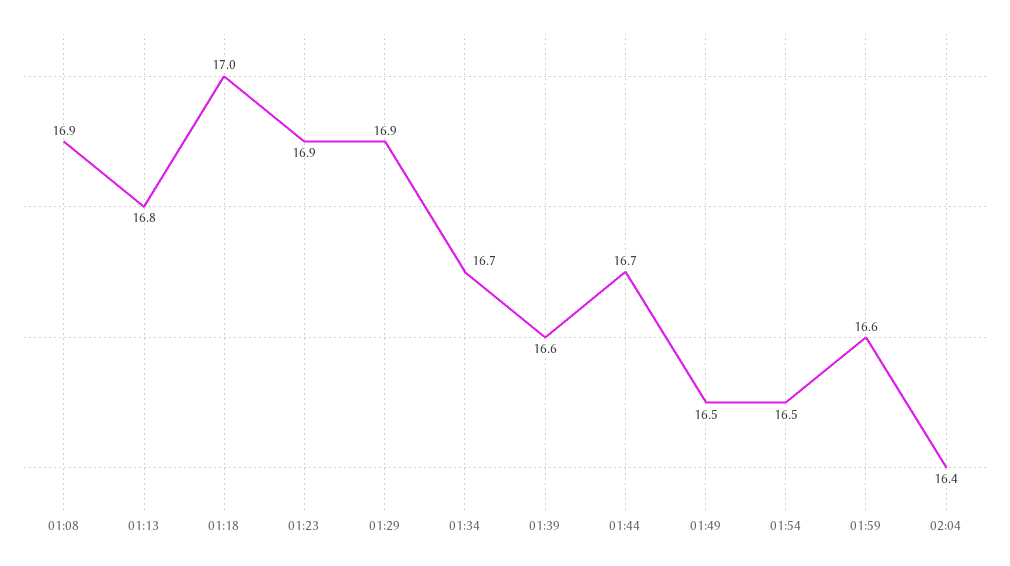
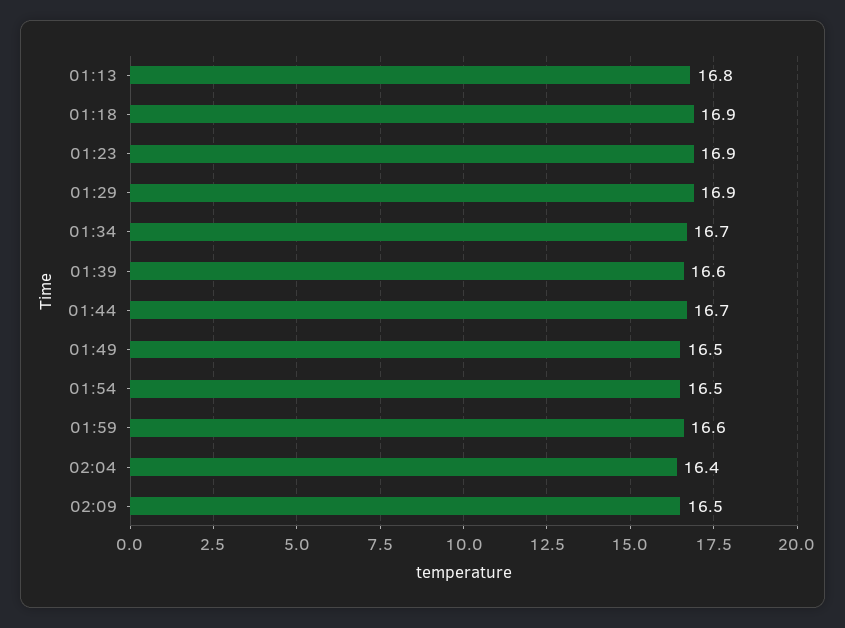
01:08: 16.9 -> none
01:18: 17 -> 16.9
02:09: none -> 16.5

